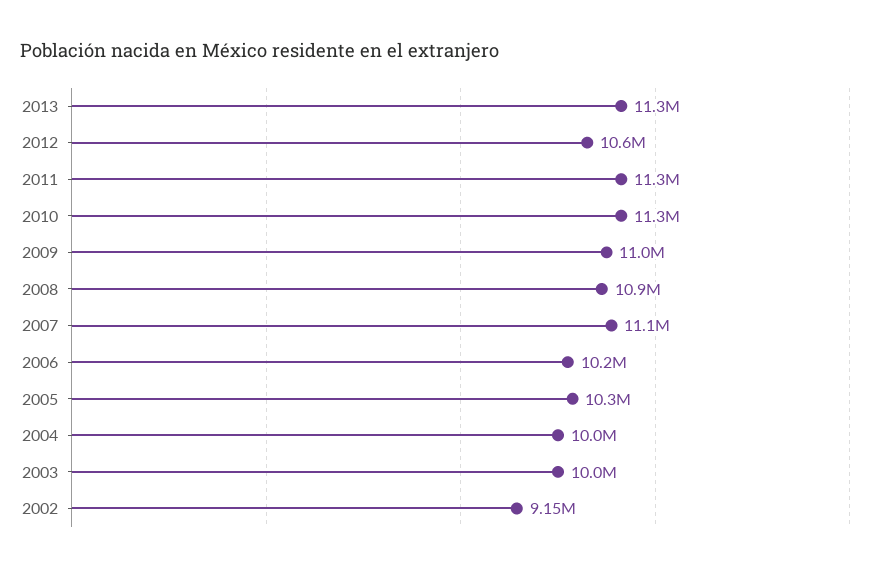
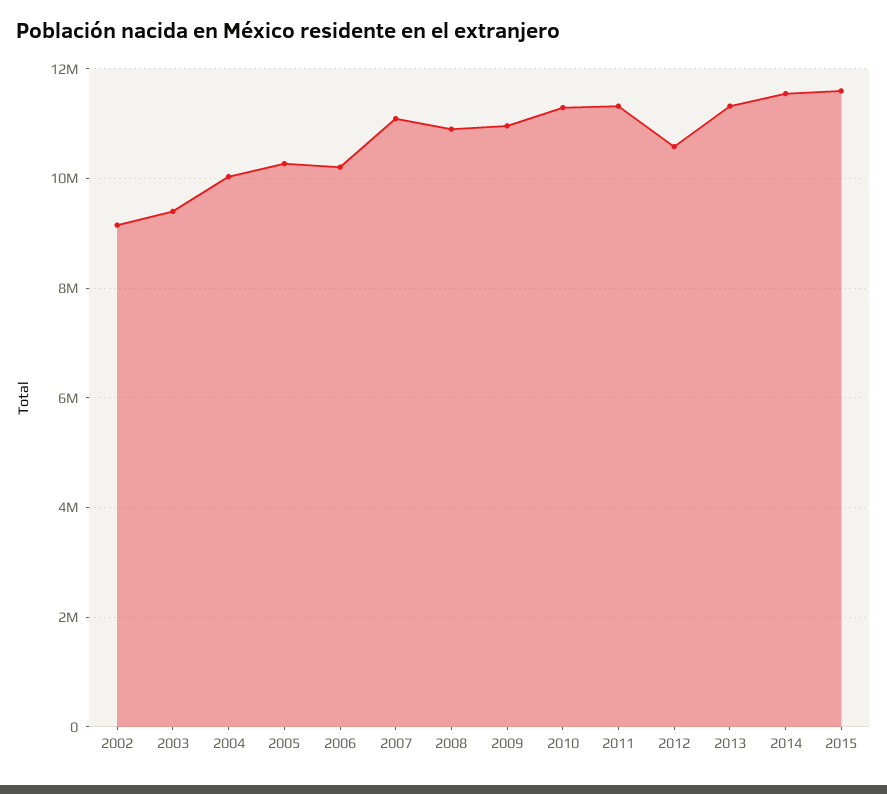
2003: 10000000 -> 9400000
2014: none -> 11600000
2015: none -> 11600000

